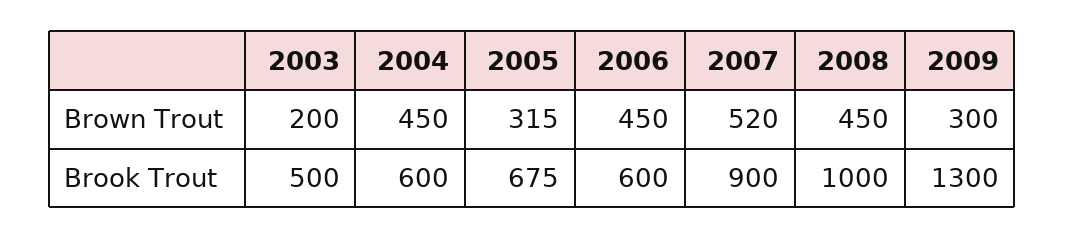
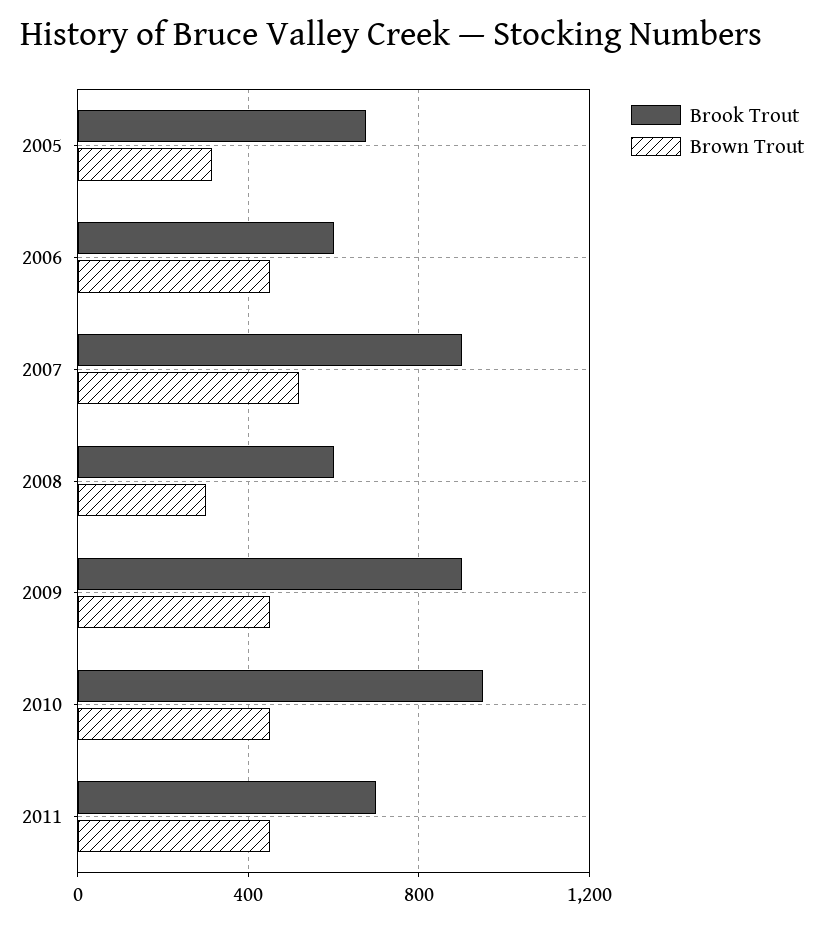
Brown Trout, 2003: 200 -> none
Brown Trout, 2004: 450 -> none
Brown Trout, 2008: 450 -> 300
Brown Trout, 2009: 300 -> 450
Brook Trout, 2003: 500 -> none
Brook Trout, 2004: 600 -> none
Brook Trout, 2008: 1000 -> 600
Brook Trout, 2009: 1300 -> 900
Brook Trout, 2010: none -> 950
Brown Trout, 2010: none -> 450
Brook Trout, 2011: none -> 700
Brown Trout, 2011: none -> 450

